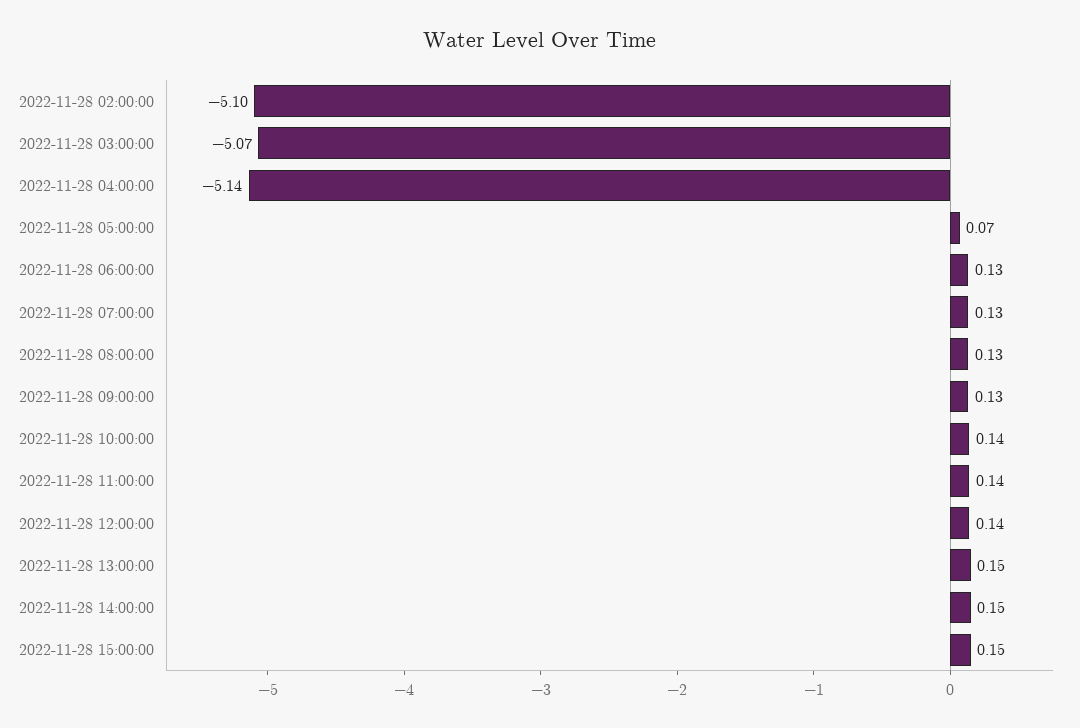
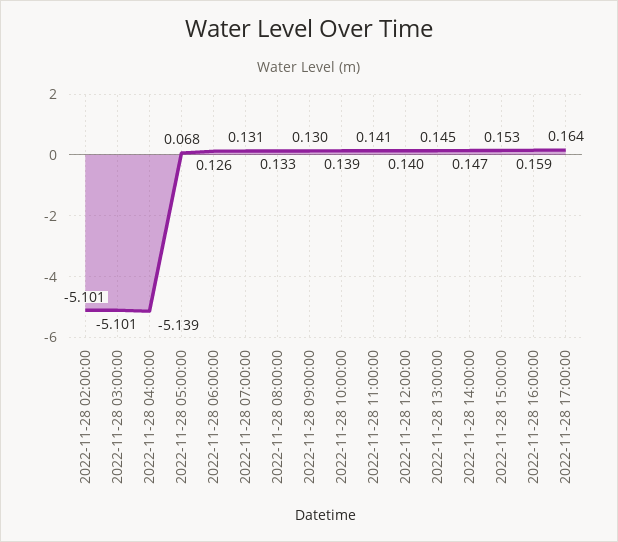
2022-11-28 03:00:00: -5.07 -> -5.101
2022-11-28 16:00:00: none -> 0.159
2022-11-28 17:00:00: none -> 0.164

